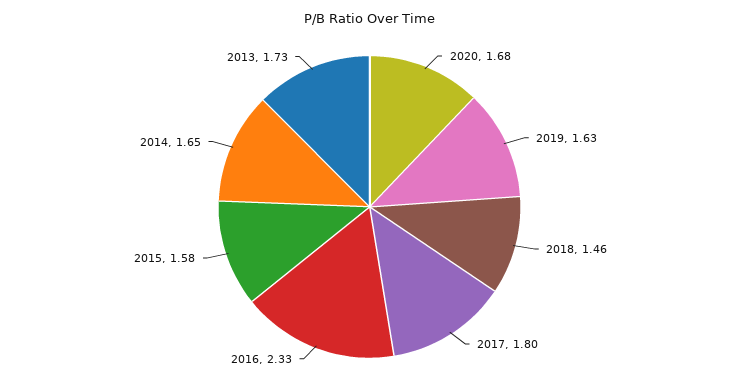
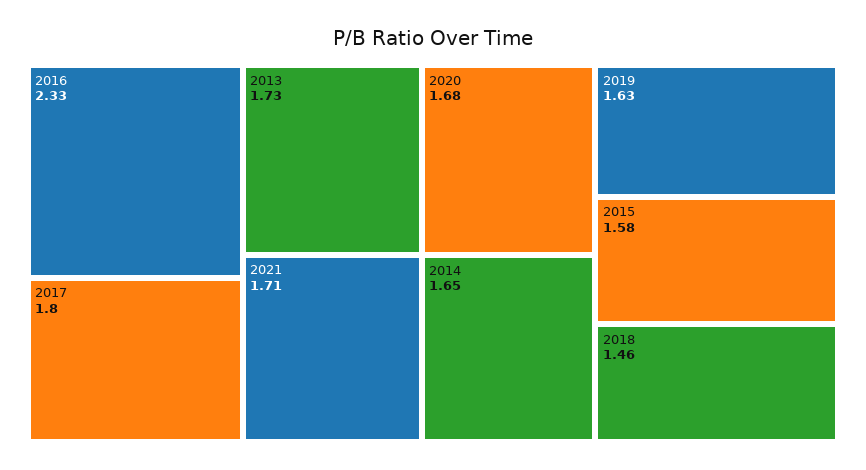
2021: none -> 1.71

